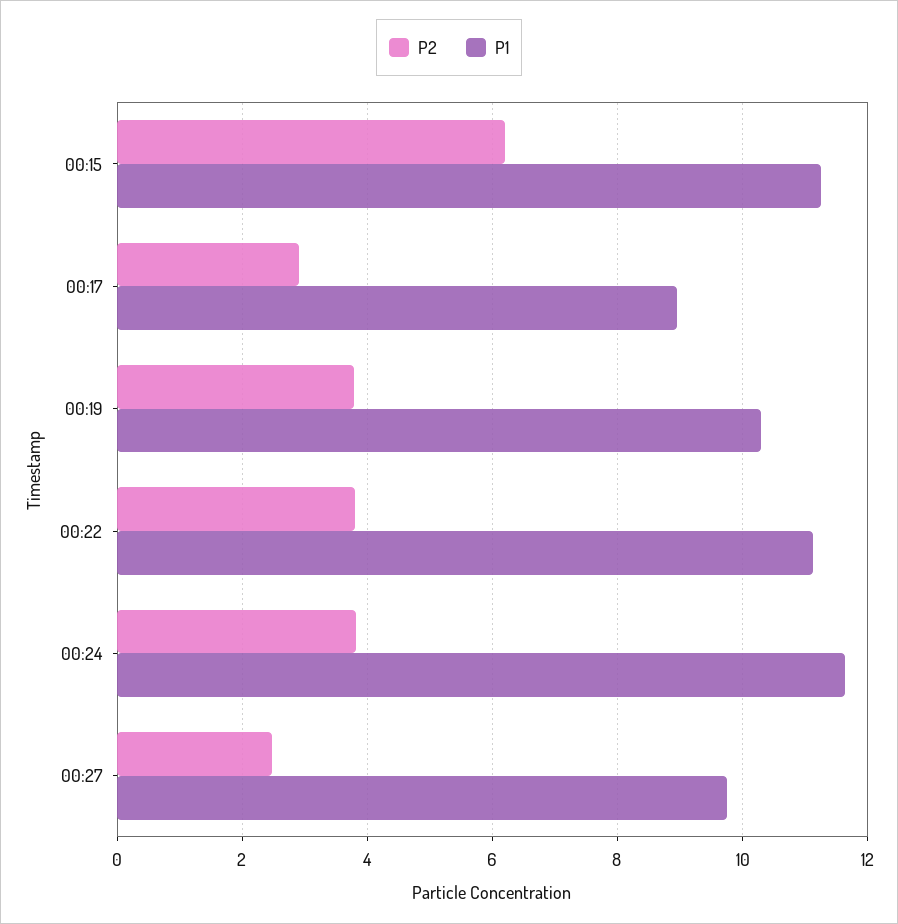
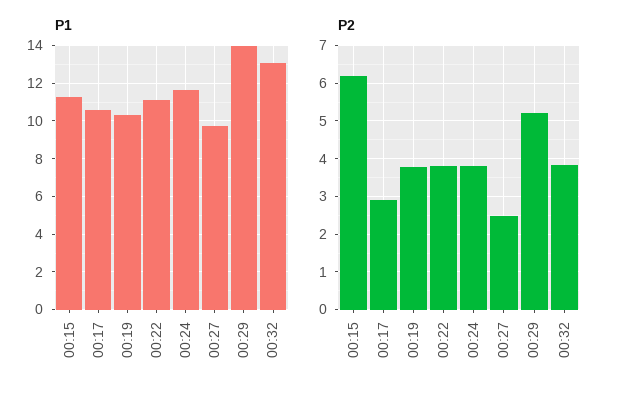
P1, 00:17: 9 -> 10.5
P1, 00:29: none -> 14
P1, 00:32: none -> 13
P2, 00:29: none -> 5.2
P2, 00:32: none -> 3.8

